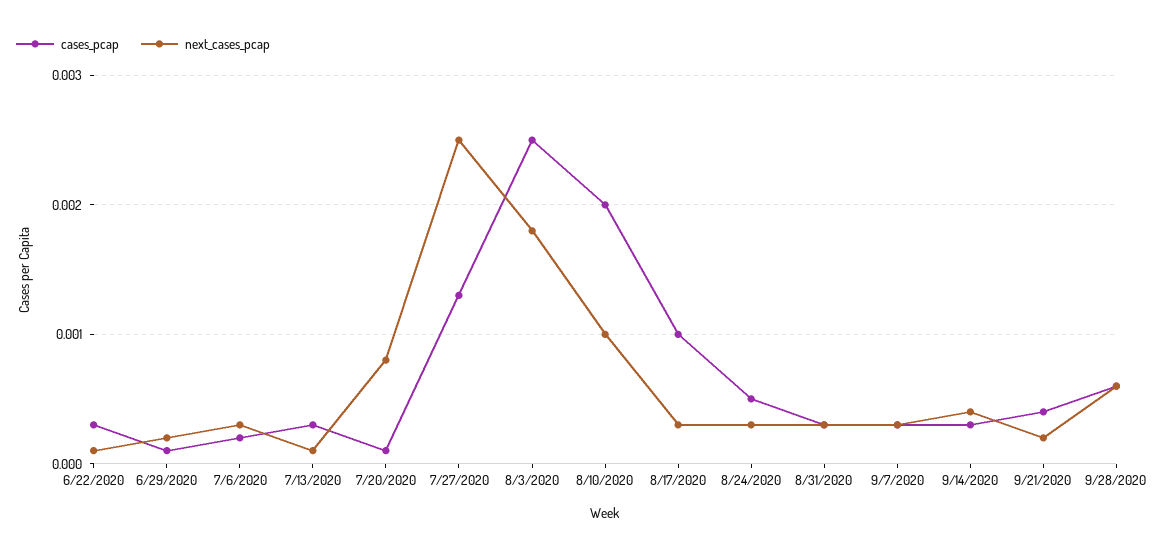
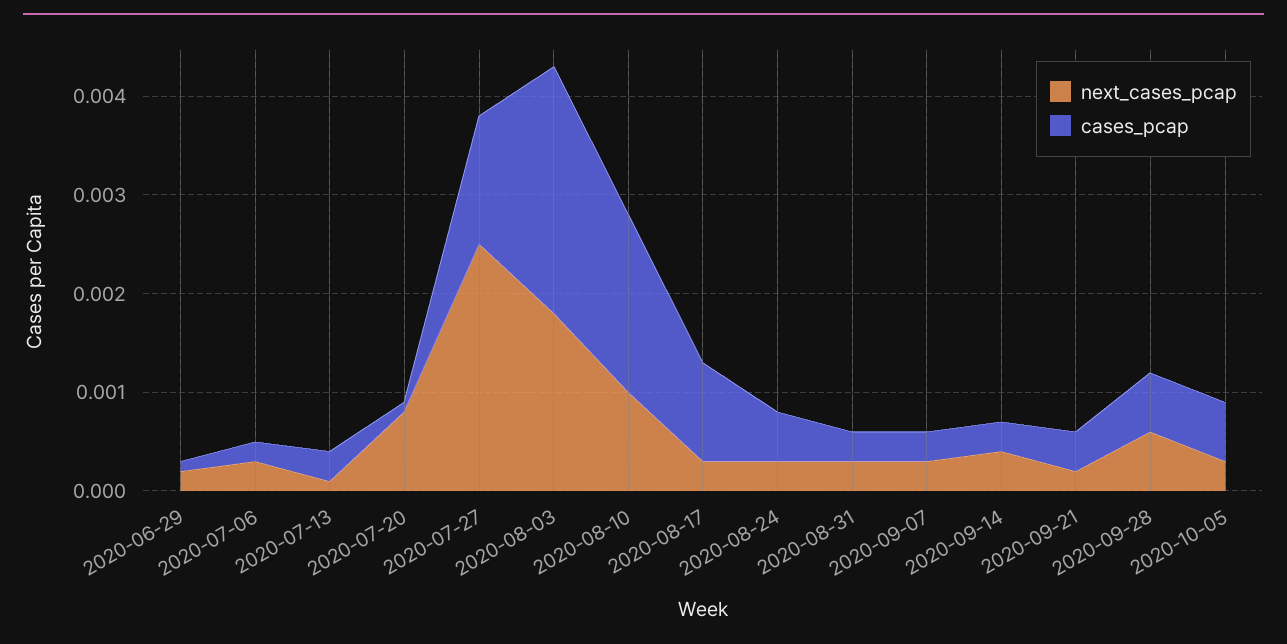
cases_pcap, 6/22/2020: 0.0003 -> none
next_cases_pcap, 6/22/2020: 0.0001 -> none
cases_pcap, 8/10/2020: 0.002 -> 0.0018
next_cases_pcap, 2020-10-05: none -> 0.0003
cases_pcap, 2020-10-05: none -> 0.0006

